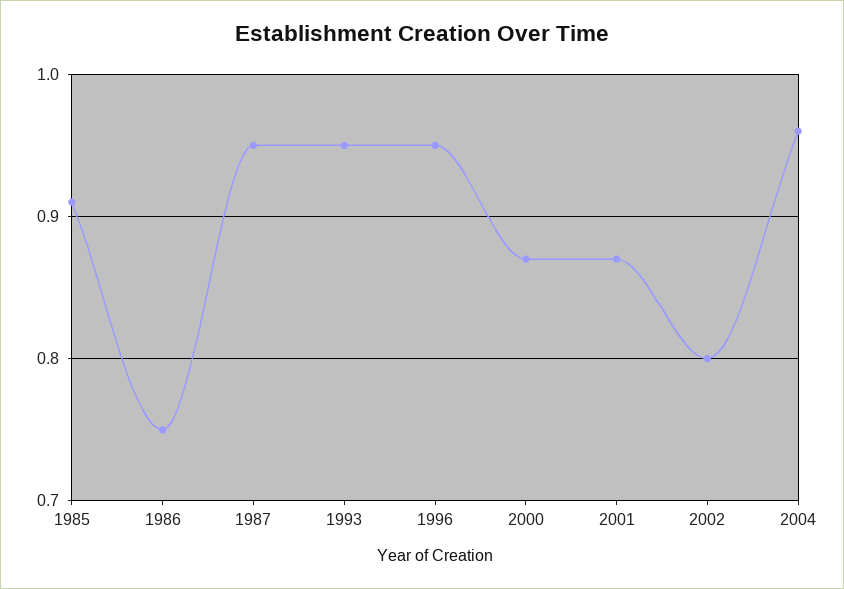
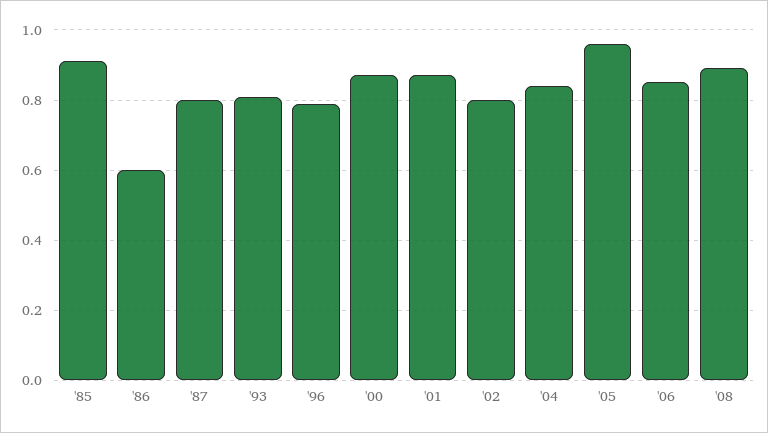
1986: 0.75 -> 0.6
1987: 0.95 -> 0.8
1993: 0.95 -> 0.8
1996: 0.95 -> 0.8
2004: 0.96 -> 0.85
'05: none -> 0.95
'06: none -> 0.85
'08: none -> 0.9

